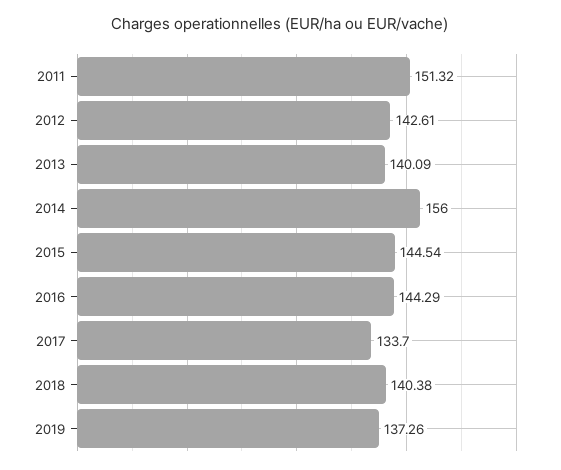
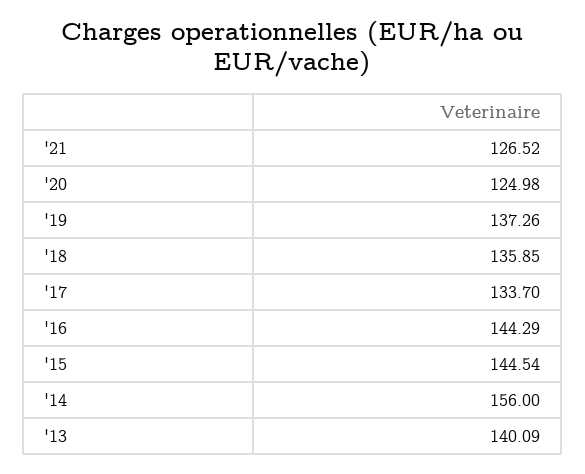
2011: 151.32 -> none
2012: 142.61 -> none
2018: 140.38 -> 135.85
'21: none -> 126.52
'20: none -> 124.98

